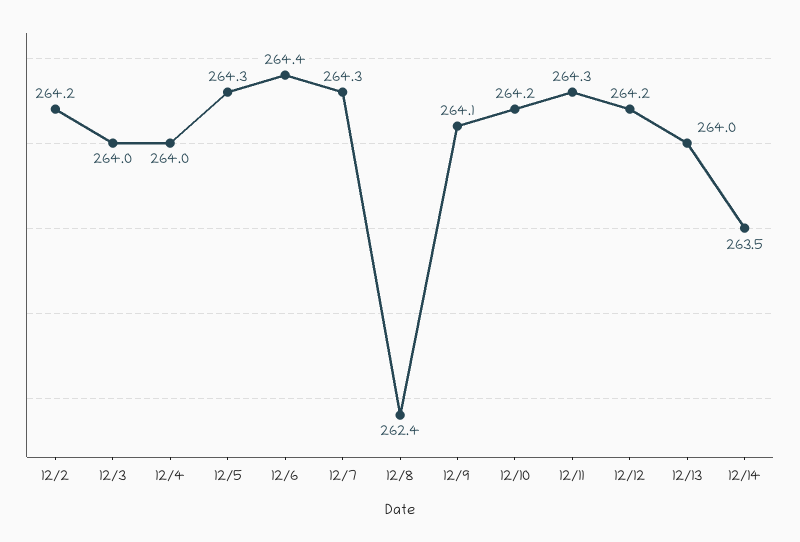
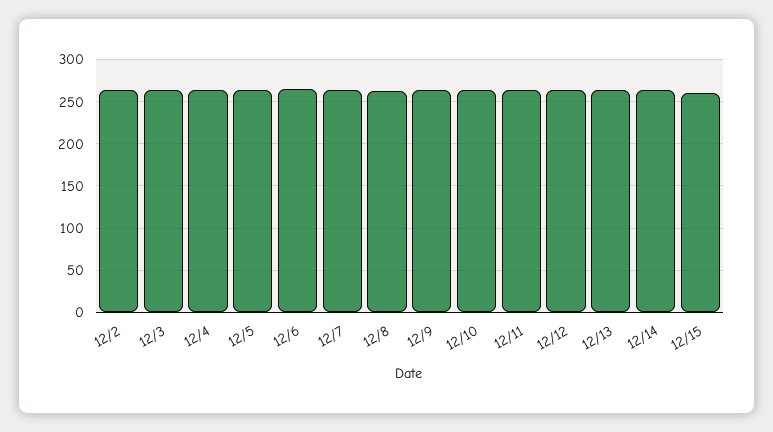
12/15: none -> 260

